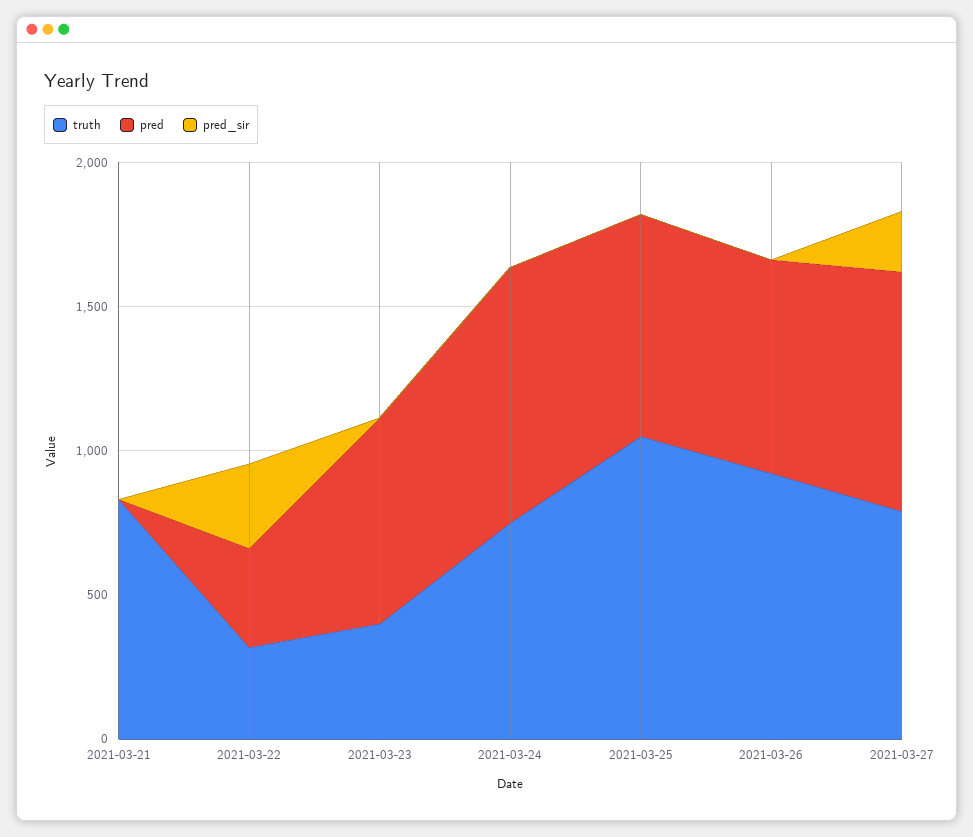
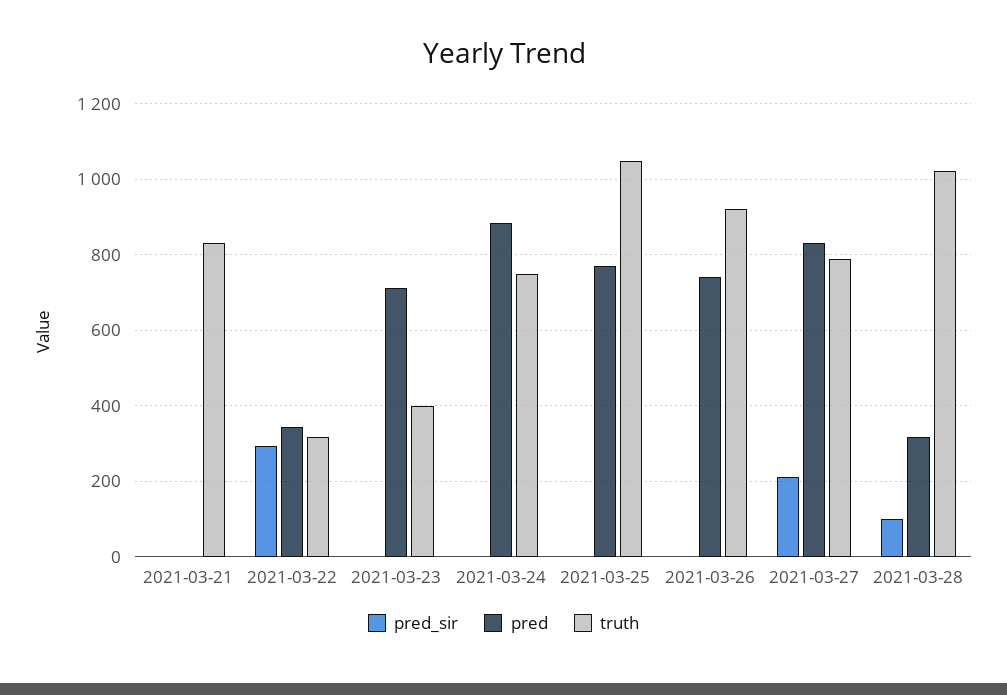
pred_sir, 2021-03-28: none -> 100
pred, 2021-03-28: none -> 320
truth, 2021-03-28: none -> 1020

